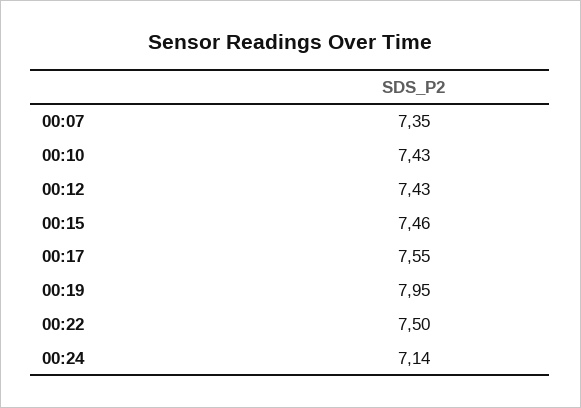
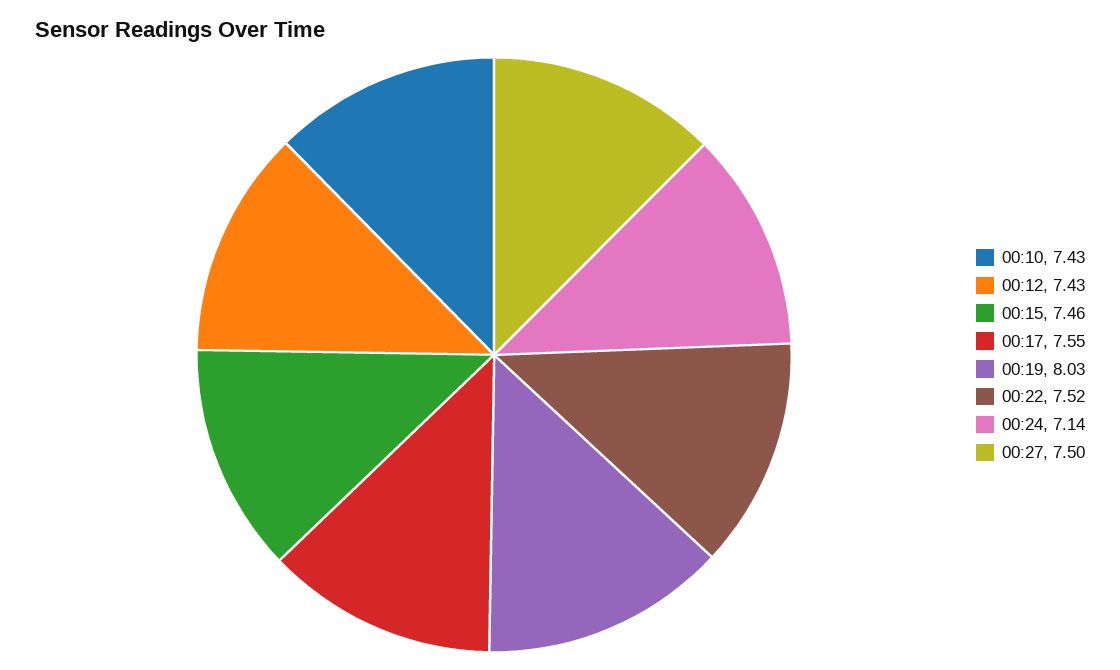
00:07: 7.35 -> none
00:19: 7.95 -> 8.03
00:22: 7.5 -> 7.52
00:27: none -> 7.5

